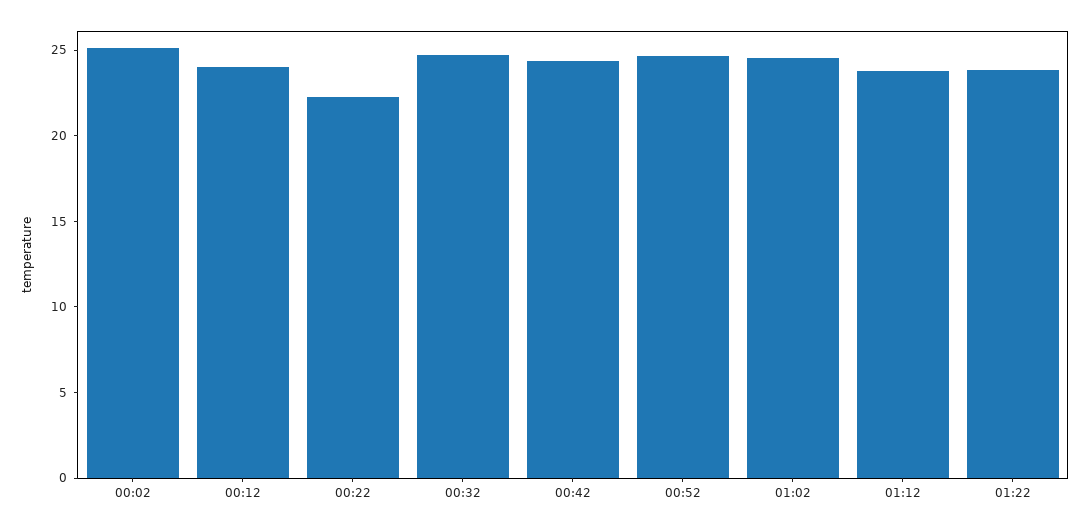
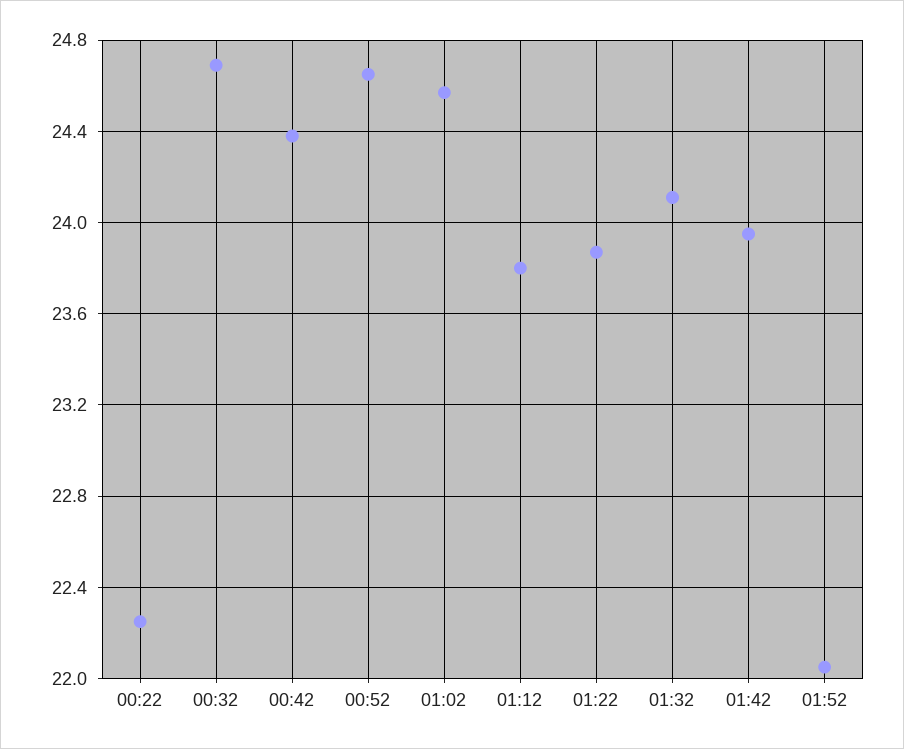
00:02: 25 -> none
00:12: 24 -> none
01:32: none -> 24.1
01:42: none -> 23.95
01:52: none -> 22.05

